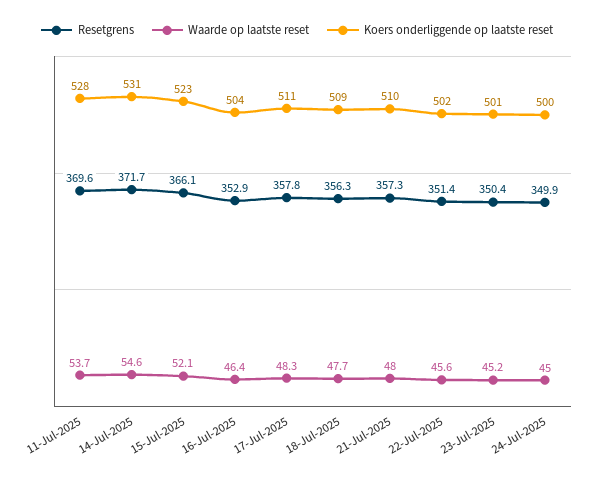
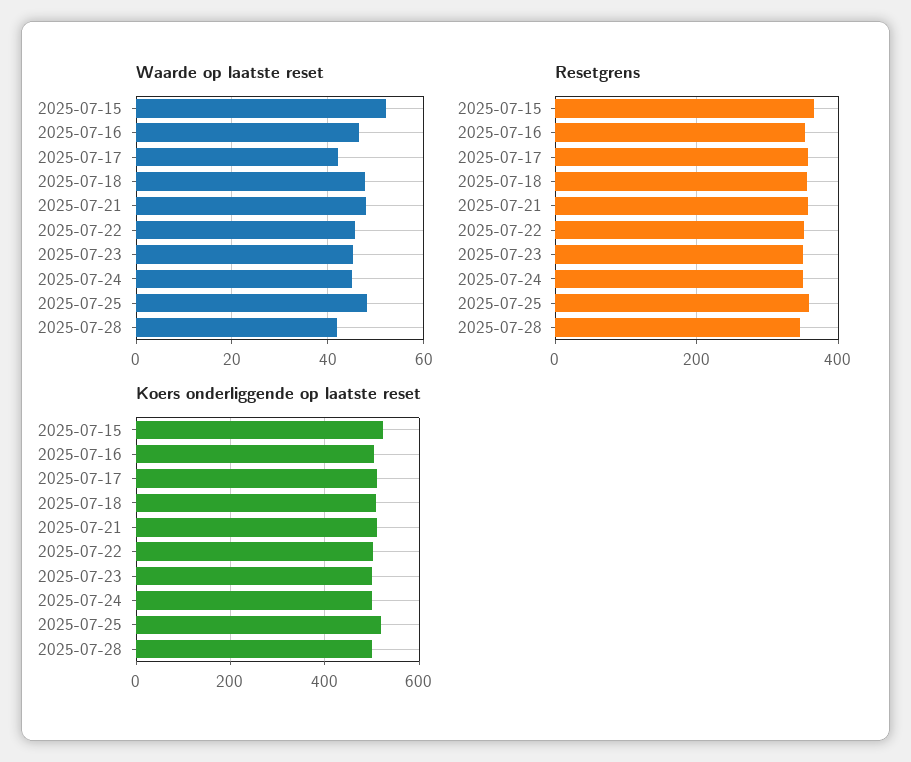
Resetgrens, 11-Jul-2025: 369.6 -> none
Waarde op laatste reset, 11-Jul-2025: 53.7 -> none
Koers onderliggende op laatste reset, 11-Jul-2025: 528 -> none
Resetgrens, 14-Jul-2025: 371.7 -> none
Waarde op laatste reset, 14-Jul-2025: 54.6 -> none
Koers onderliggende op laatste reset, 14-Jul-2025: 531 -> none
Waarde op laatste reset, 17-Jul-2025: 48.3 -> 42
Waarde op laatste reset, 2025-07-25: none -> 48
Waarde op laatste reset, 2025-07-28: none -> 42
Resetgrens, 2025-07-25: none -> 360
Resetgrens, 2025-07-28: none -> 340
Koers onderliggende op laatste reset, 2025-07-25: none -> 520
Koers onderliggende op laatste reset, 2025-07-28: none -> 500

